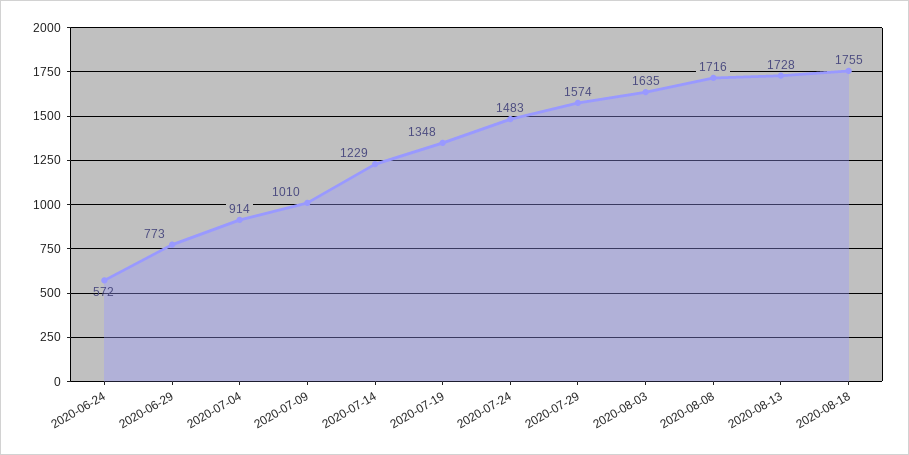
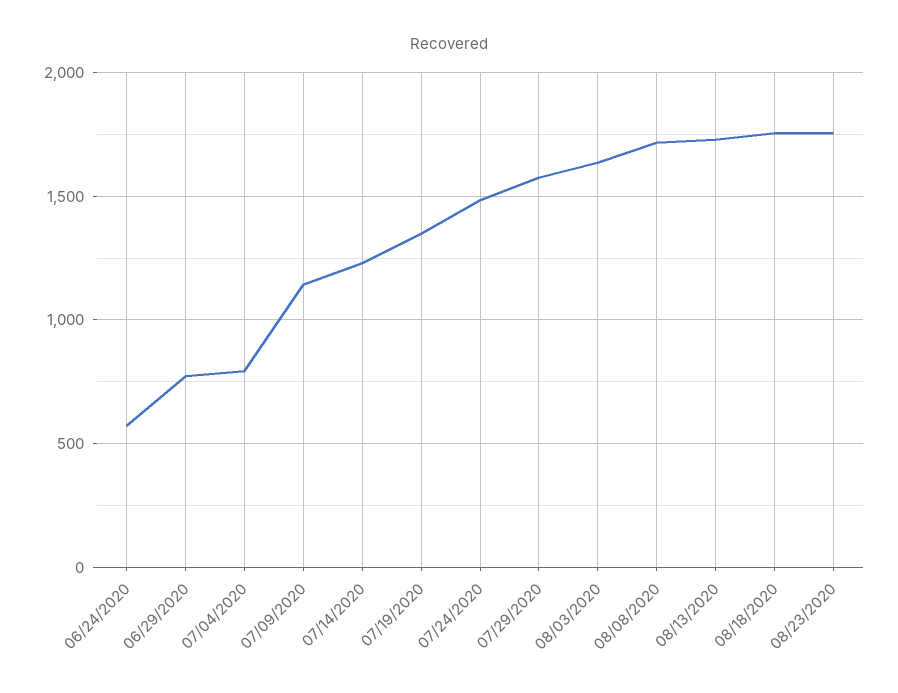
2020-07-04: 914 -> 800
2020-07-09: 1010 -> 1150
08/23/2020: none -> 1750

